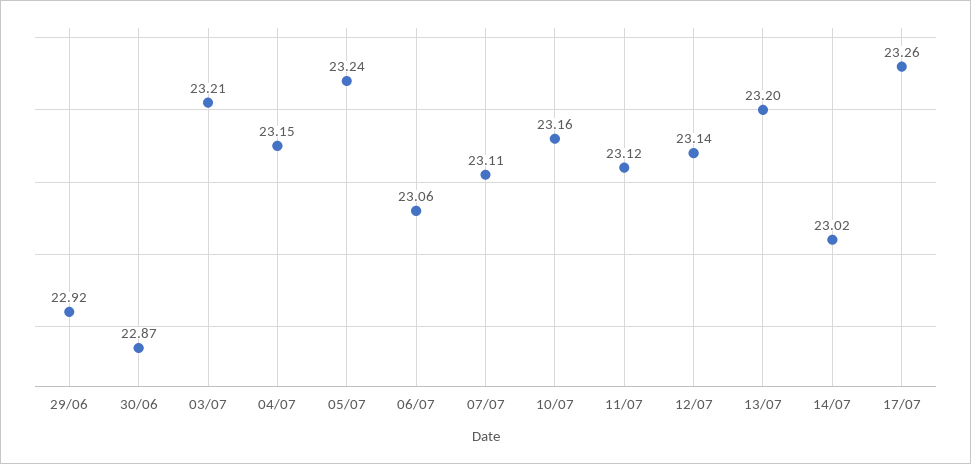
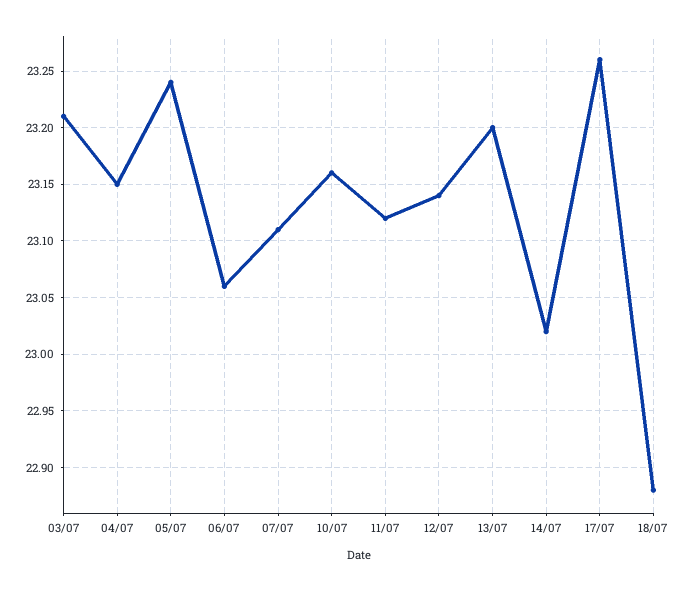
29/06: 22.92 -> none
30/06: 22.87 -> none
18/07: none -> 22.88

